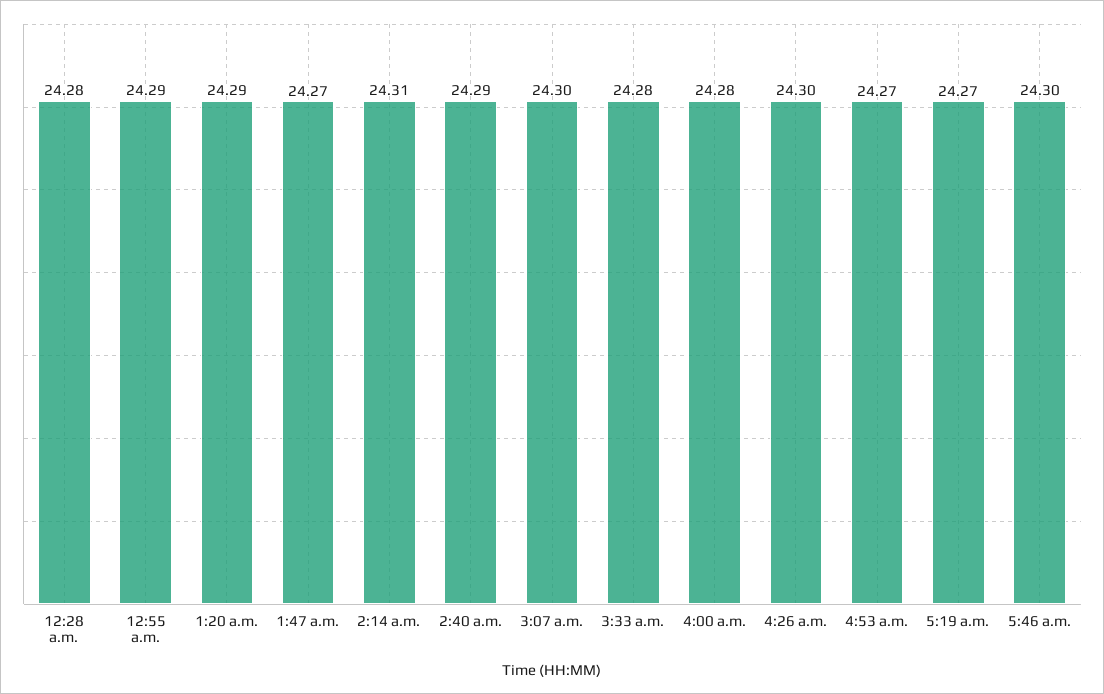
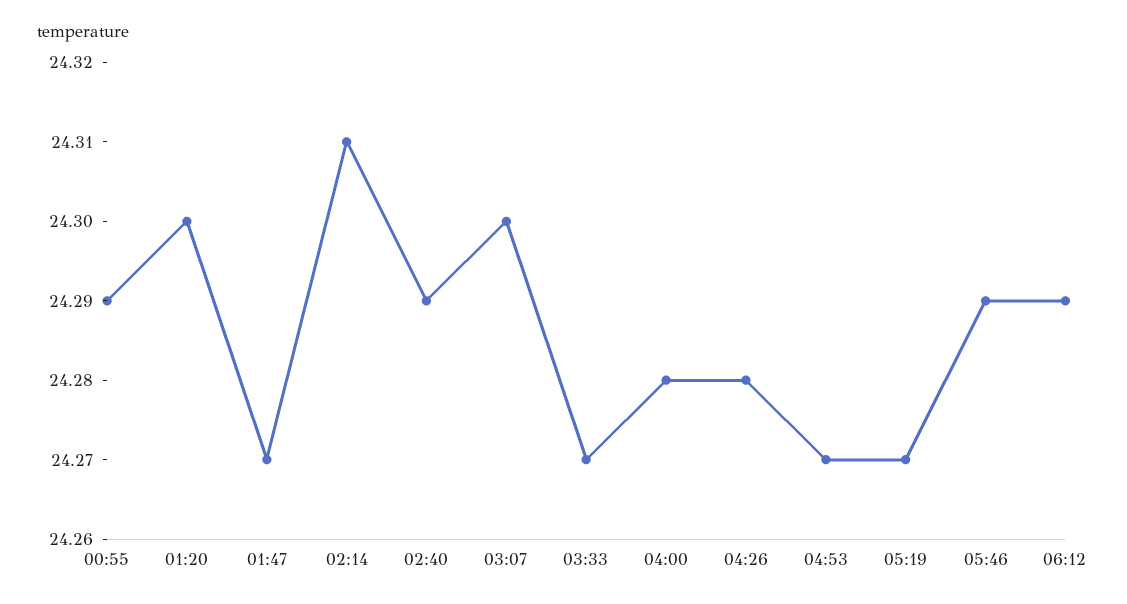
12:28 a.m.: 24.28 -> none
1:20 a.m.: 24.29 -> 24.3
3:33 a.m.: 24.28 -> 24.27
4:26 a.m.: 24.3 -> 24.28
5:46 a.m.: 24.3 -> 24.29
06:12: none -> 24.29

